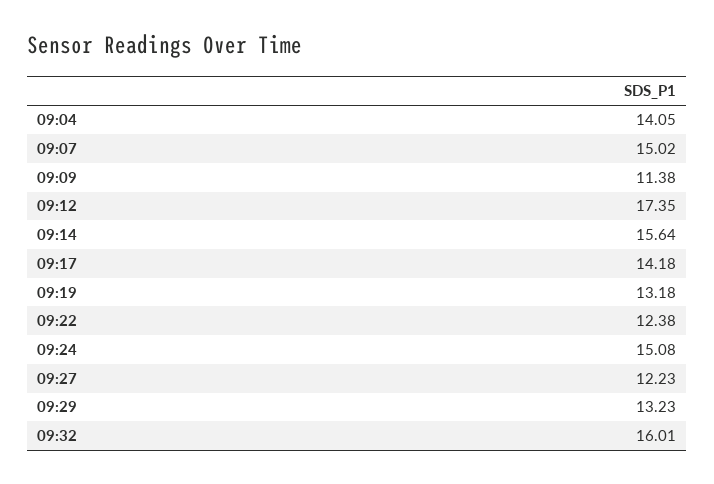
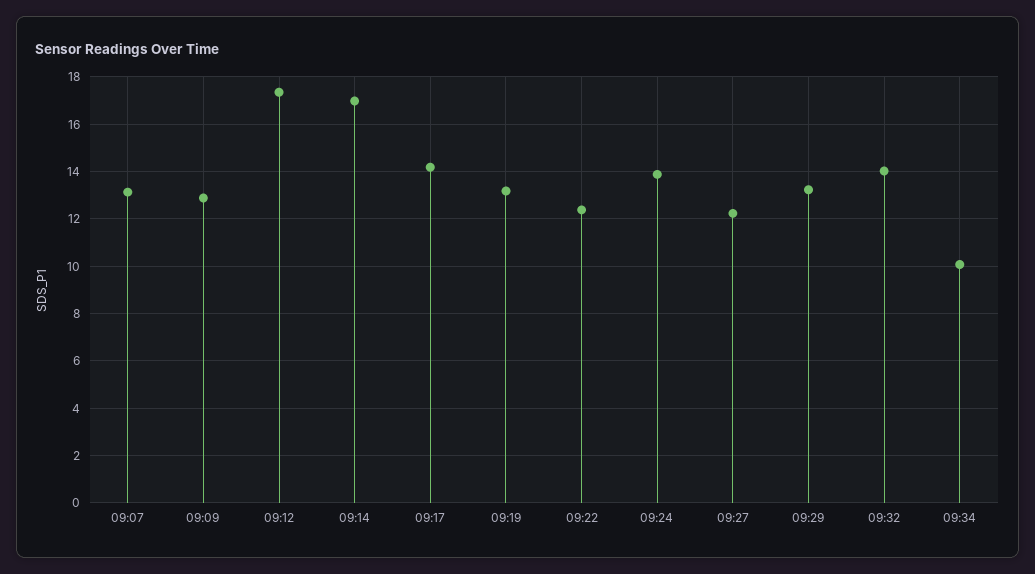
09:04: 14.05 -> none
09:07: 15.02 -> 13
09:09: 11.38 -> 13
09:14: 15.64 -> 17
09:24: 15.08 -> 14
09:32: 16.01 -> 14
09:34: none -> 10

